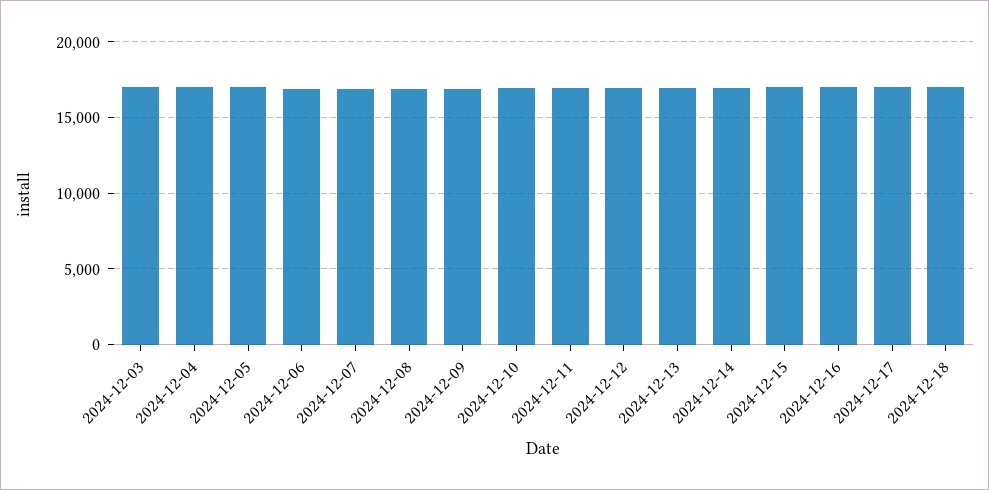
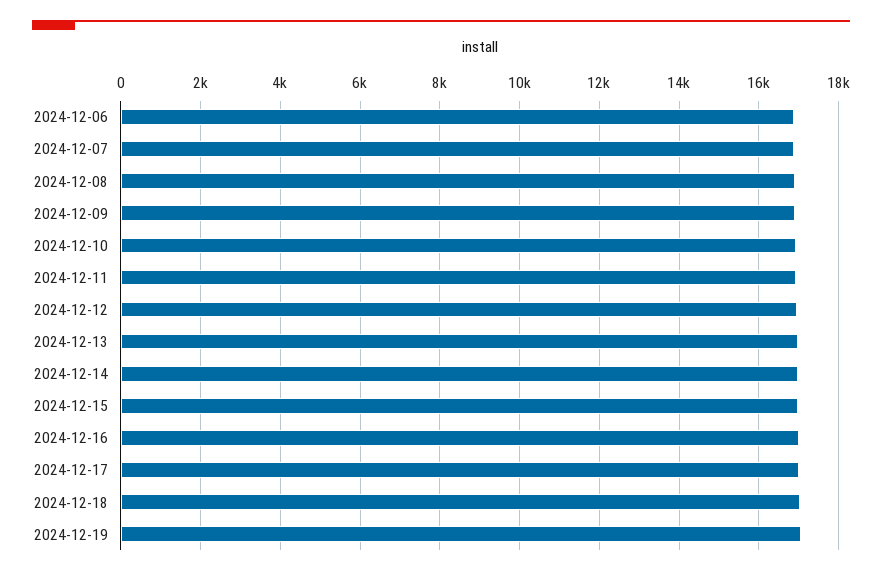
2024-12-03: 17000 -> none
2024-12-04: 17000 -> none
2024-12-05: 17000 -> none
2024-12-19: none -> 17000

